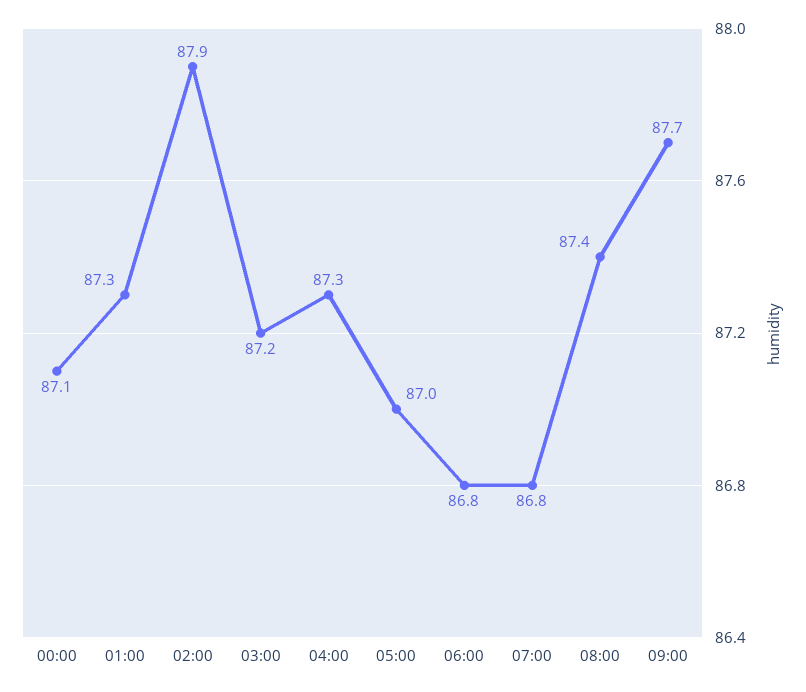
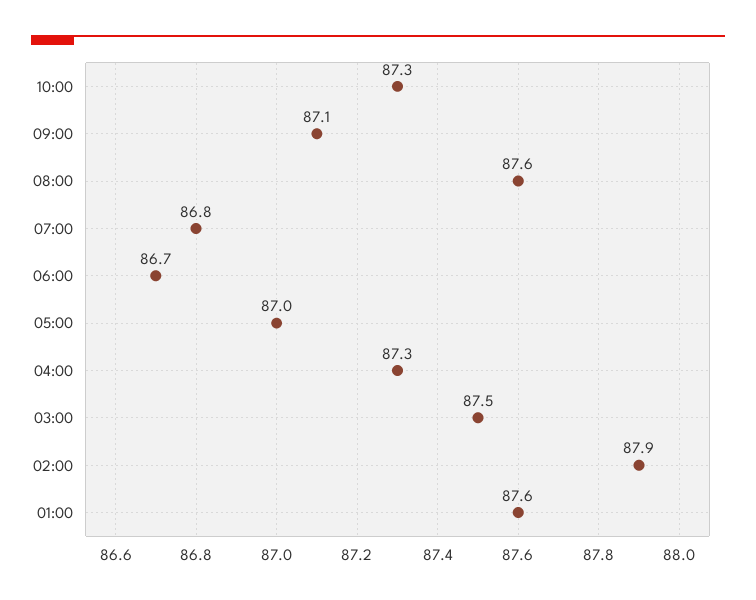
00:00: 87.1 -> none
01:00: 87.3 -> 87.6
03:00: 87.2 -> 87.5
06:00: 86.8 -> 86.7
08:00: 87.4 -> 87.6
09:00: 87.7 -> 87.1
10:00: none -> 87.3

